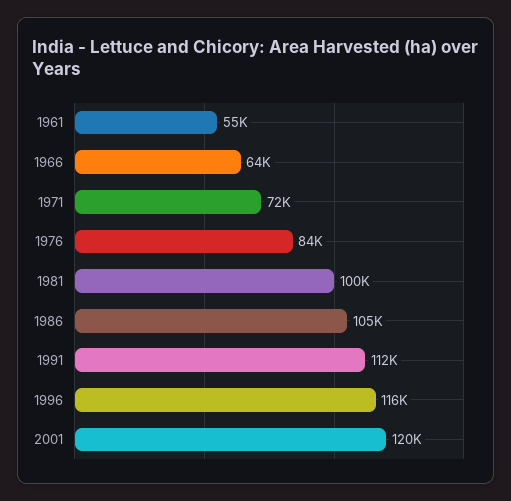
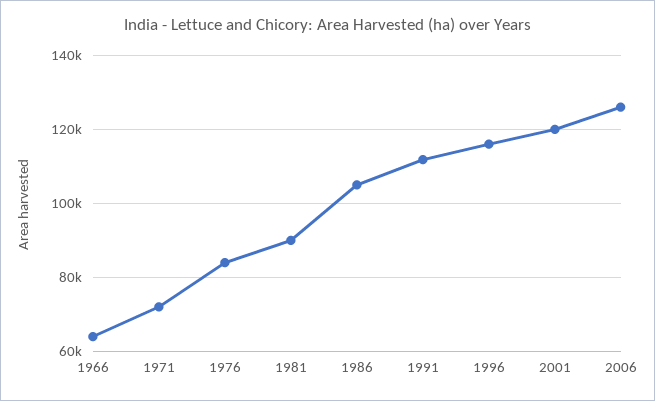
1961: 55000 -> none
1981: 100000 -> 90000
2006: none -> 126000

